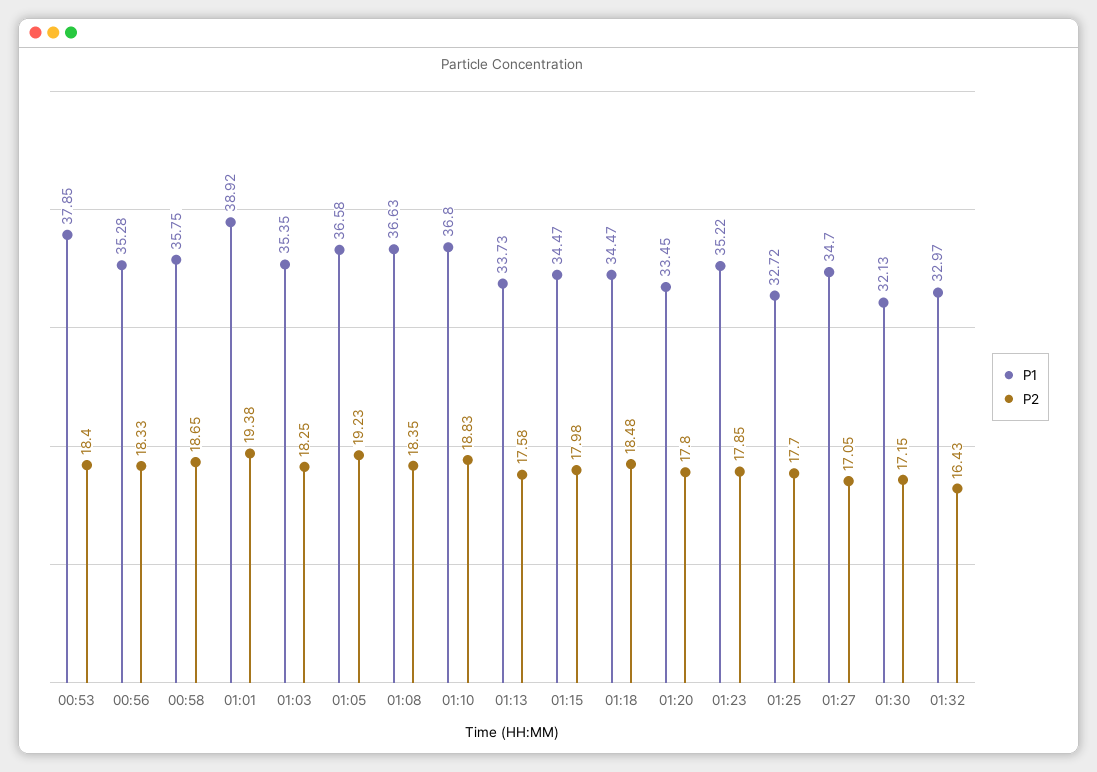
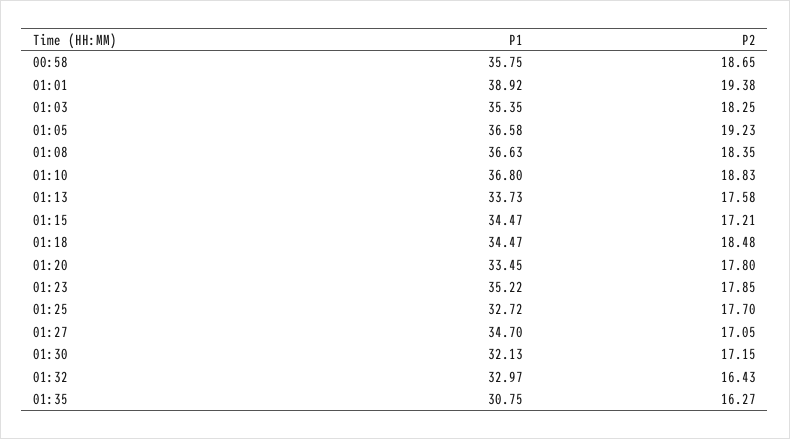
P1, 00:53: 37.85 -> none
P2, 00:53: 18.4 -> none
P1, 00:56: 35.28 -> none
P2, 00:56: 18.33 -> none
P2, 01:15: 17.98 -> 17.21
P1, 01:35: none -> 30.75
P2, 01:35: none -> 16.27

